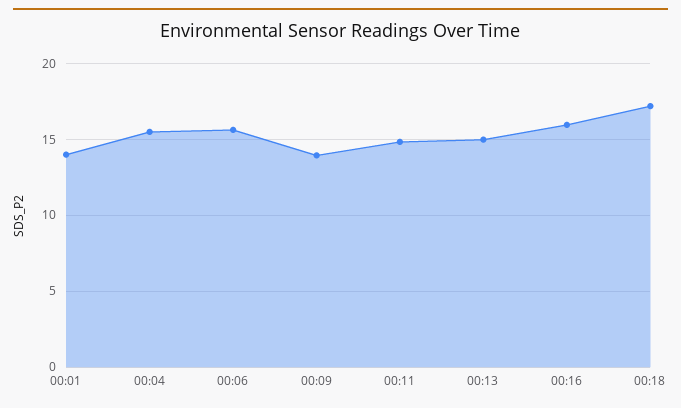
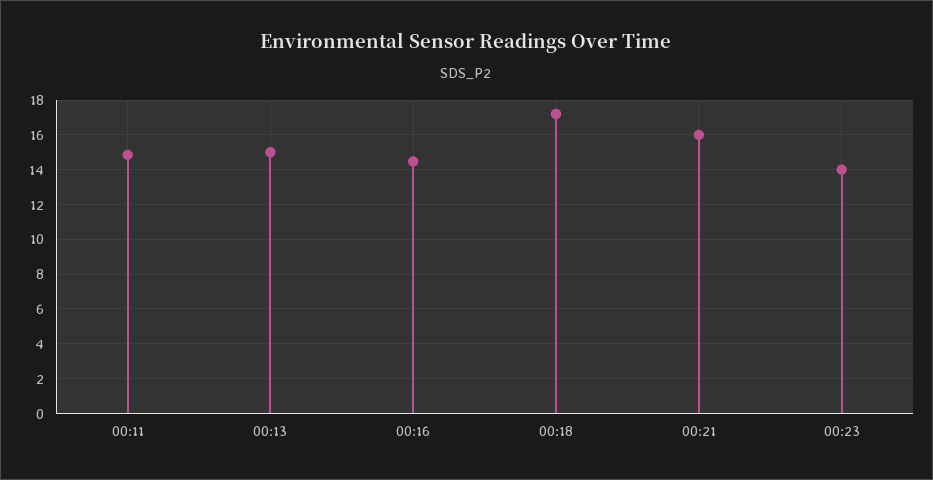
00:01: 14 -> none
00:04: 15.5 -> none
00:06: 15.5 -> none
00:09: 14 -> none
00:16: 16 -> 14.5
00:21: none -> 16
00:23: none -> 14

